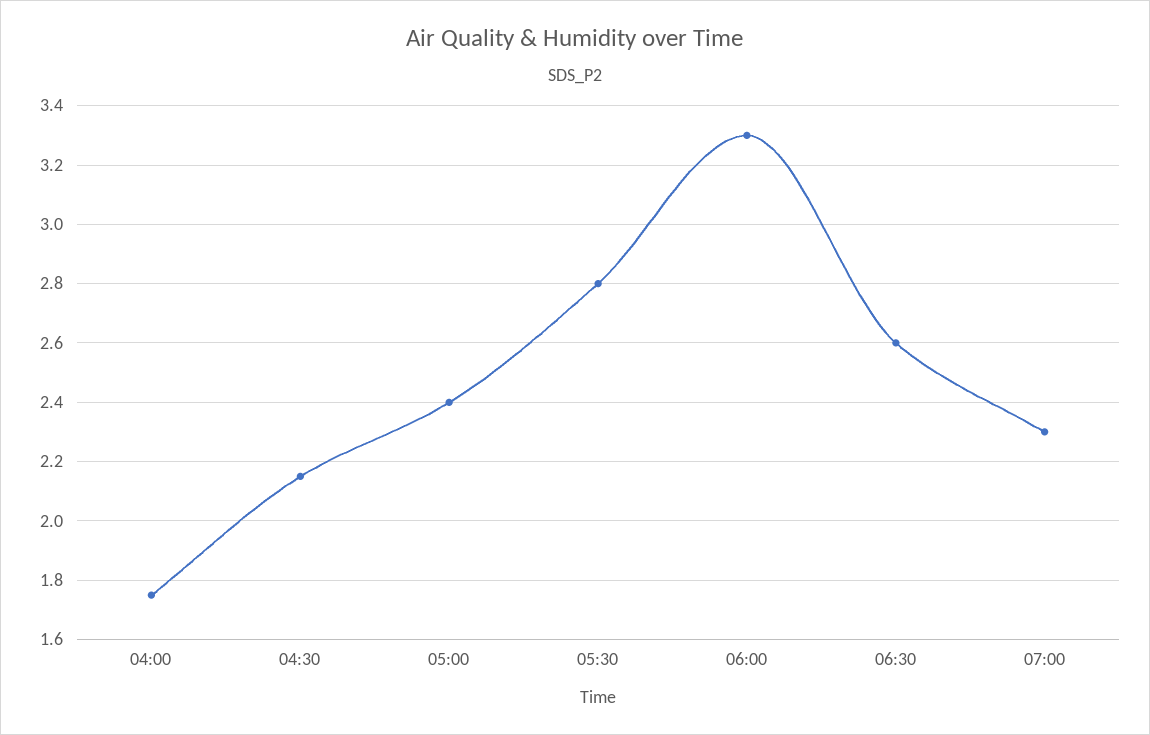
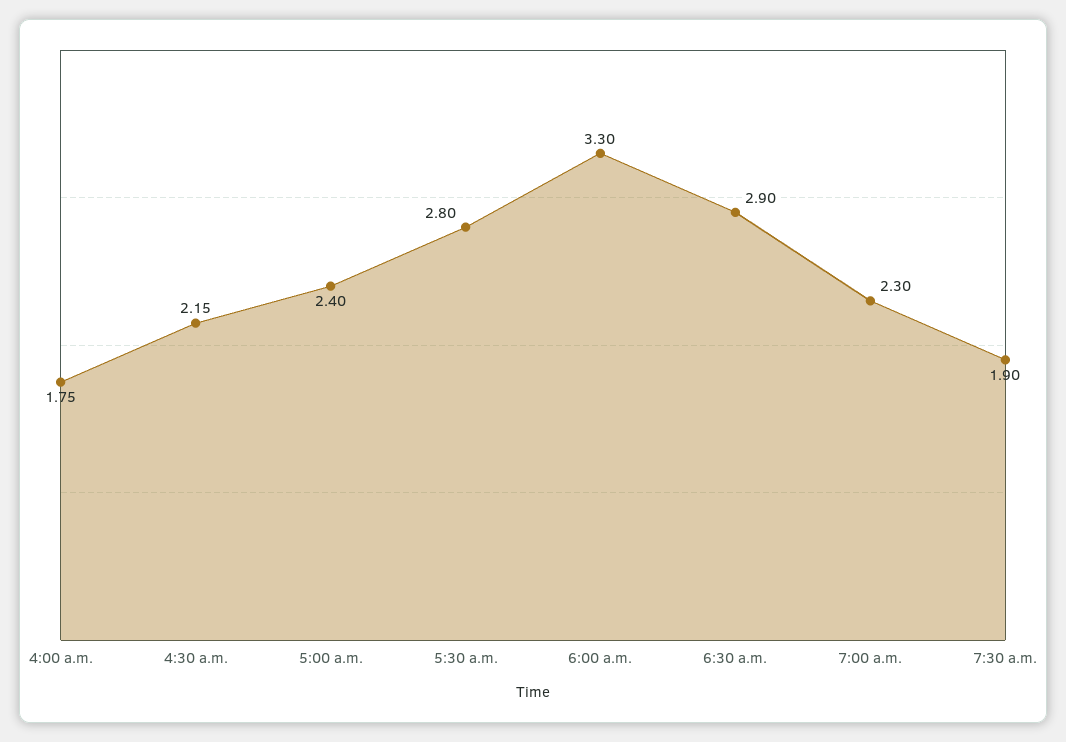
06:30: 2.6 -> 2.9
7:30 a.m.: none -> 1.9

